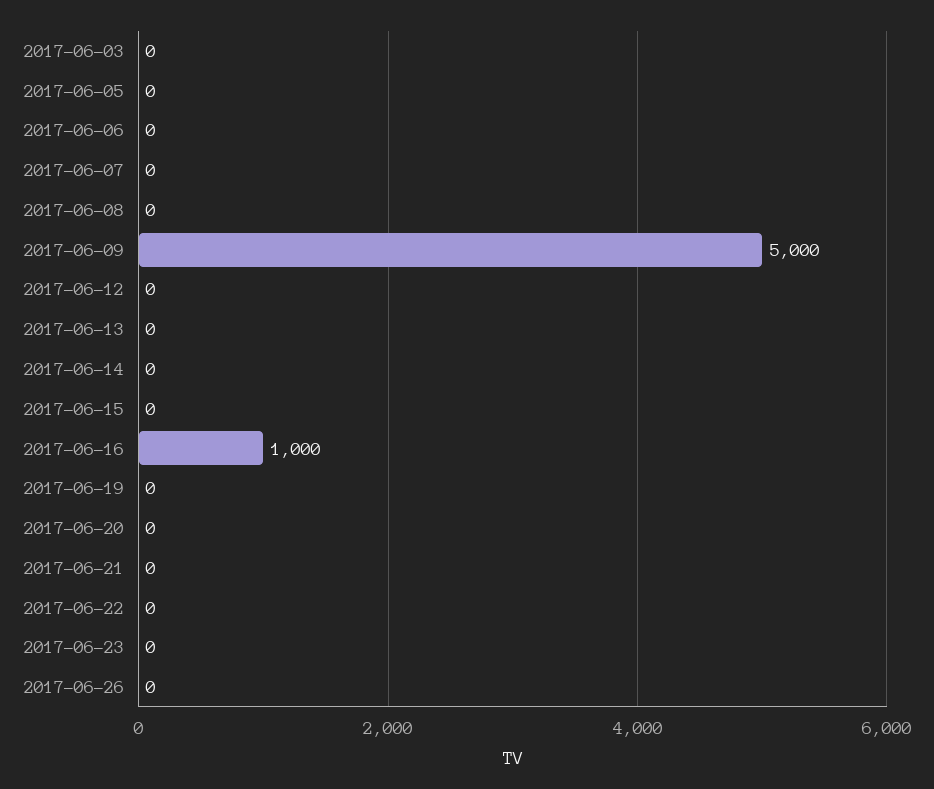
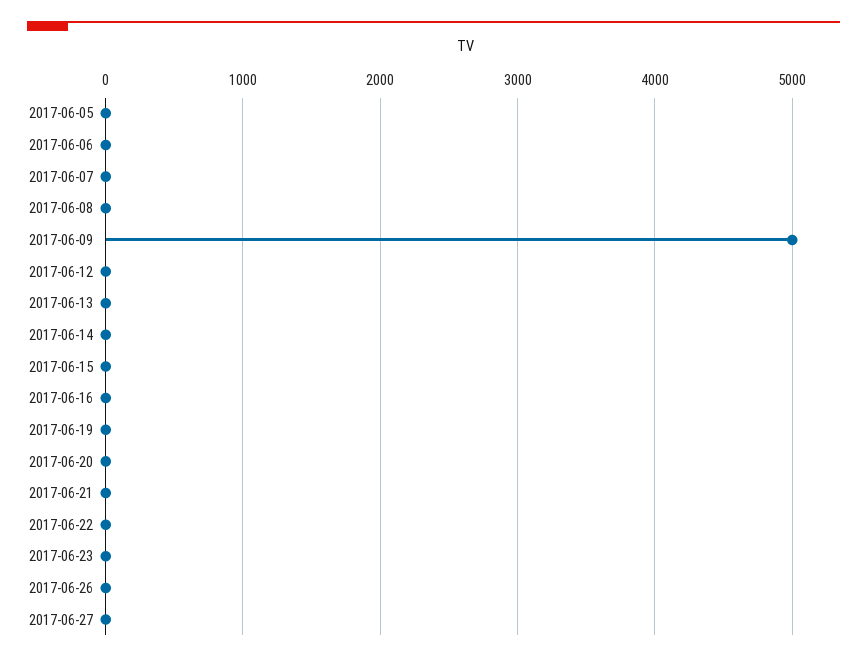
2017-06-03: 0 -> none
2017-06-16: 1000 -> 0
2017-06-27: none -> 0

